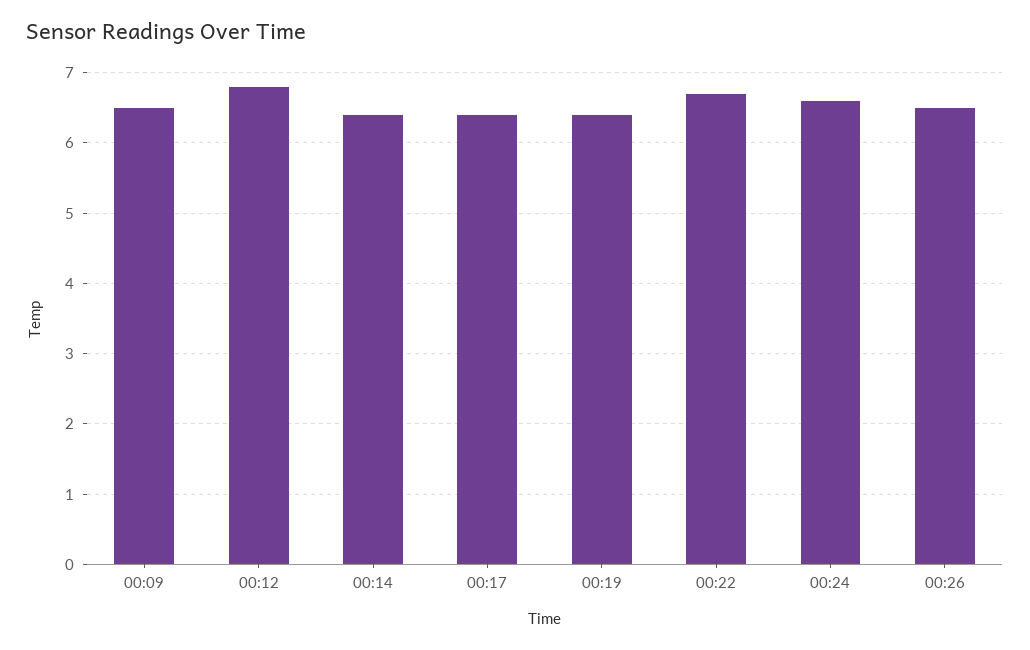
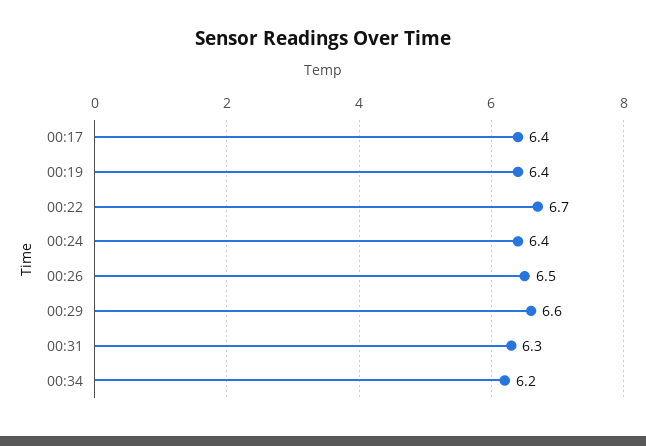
00:09: 6.5 -> none
00:12: 6.8 -> none
00:14: 6.4 -> none
00:24: 6.6 -> 6.4
00:29: none -> 6.6
00:31: none -> 6.3
00:34: none -> 6.2

